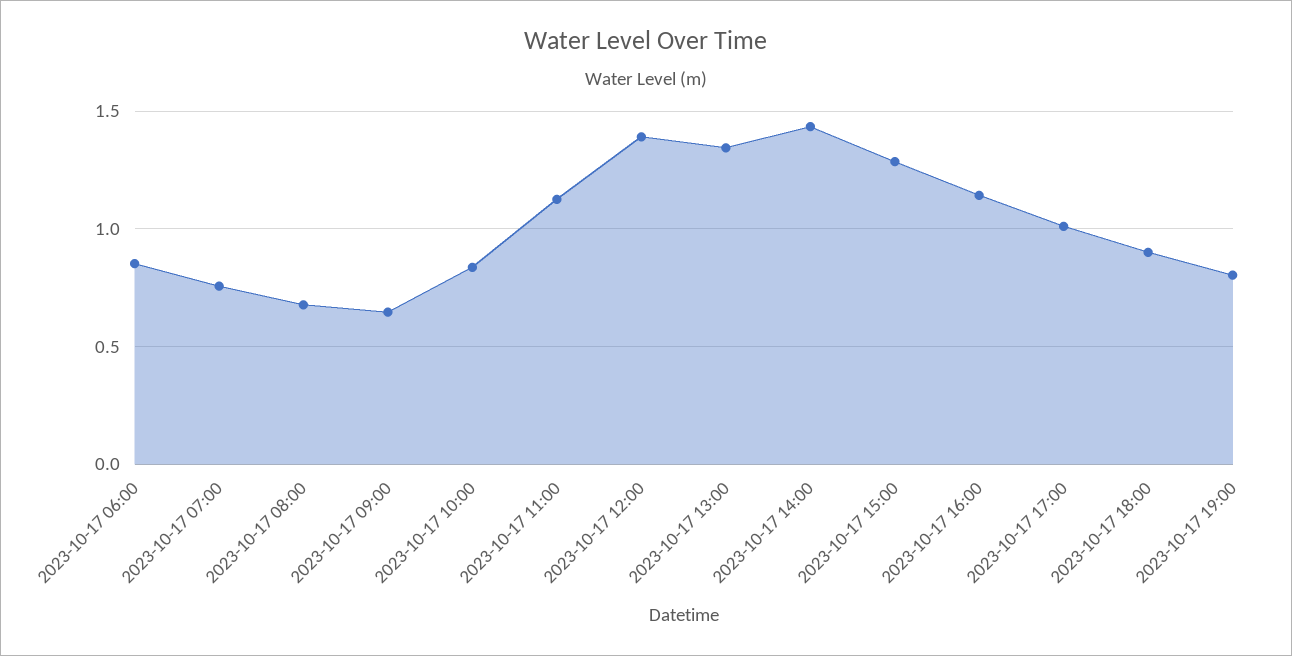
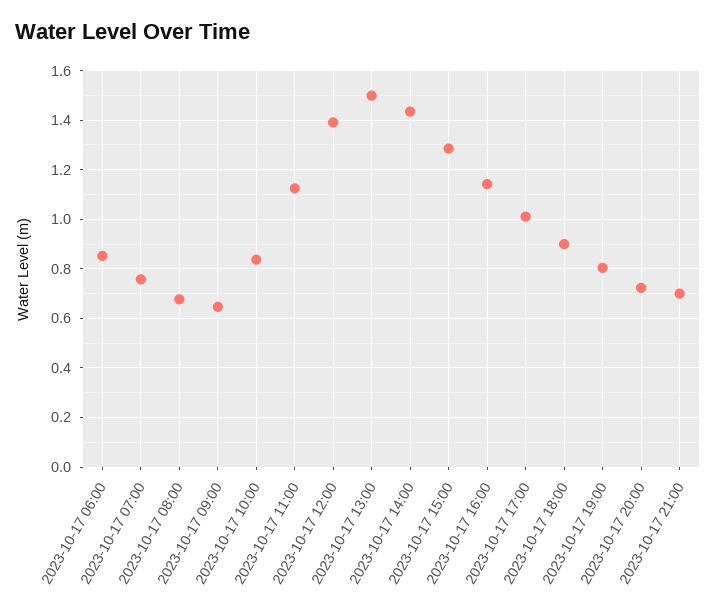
2023-10-17 13:00: 1.35 -> 1.5
2023-10-17 20:00: none -> 0.725
2023-10-17 21:00: none -> 0.7

